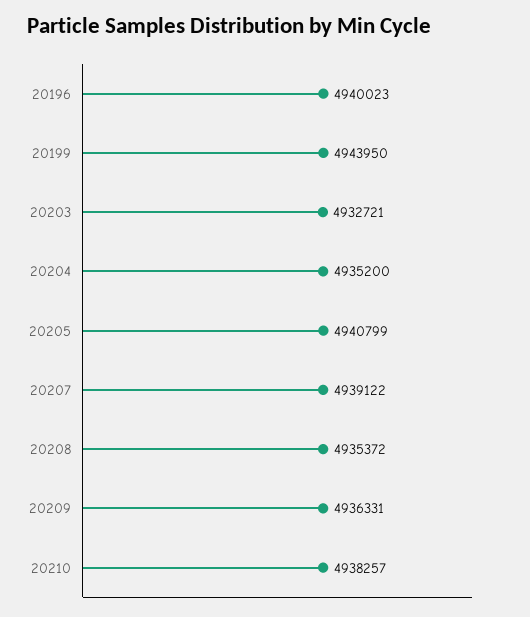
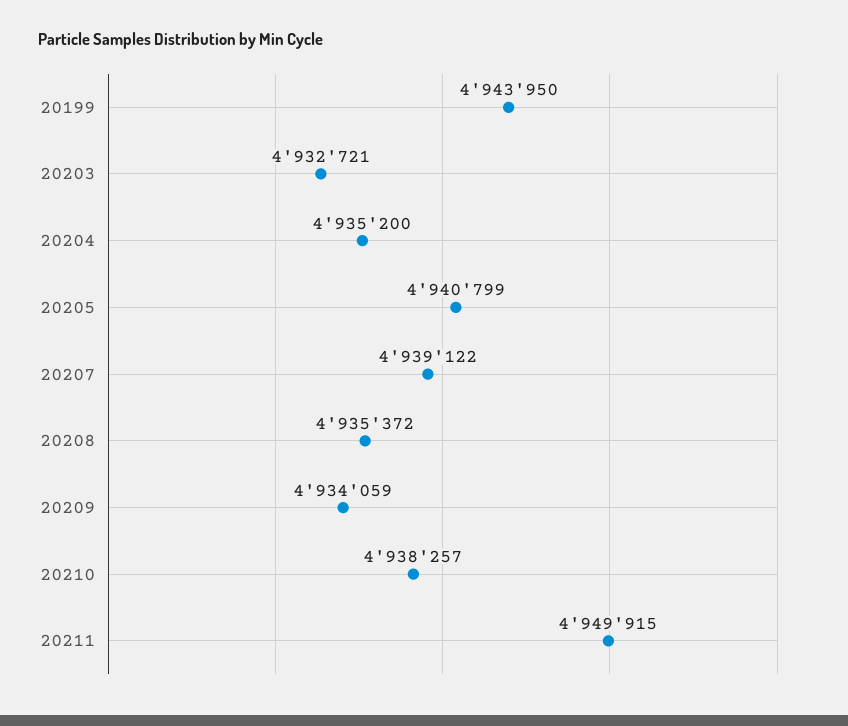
20196: 4940023 -> none
20209: 4936331 -> 4934059
20211: none -> 4949915

